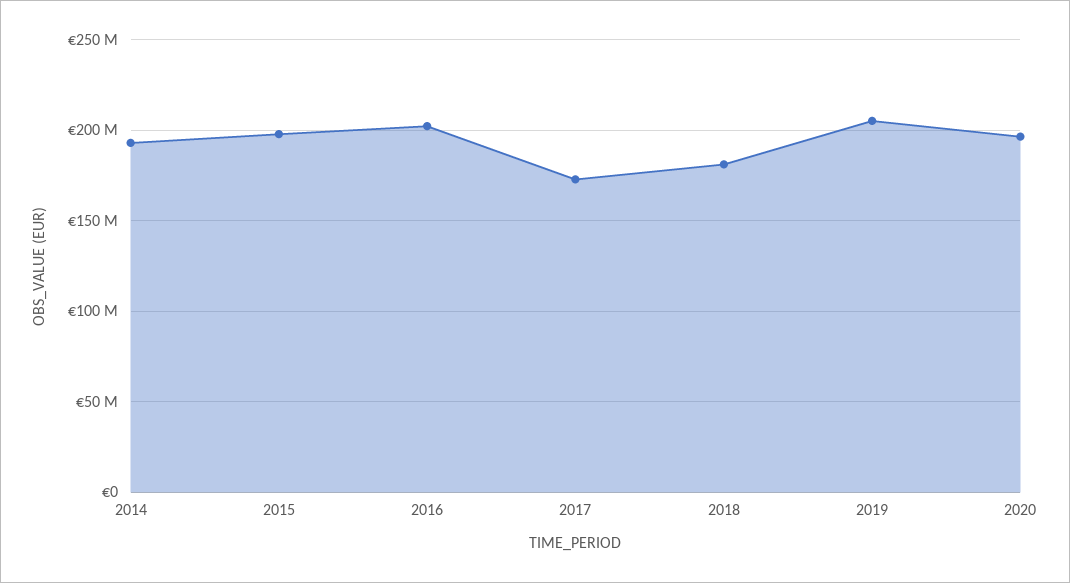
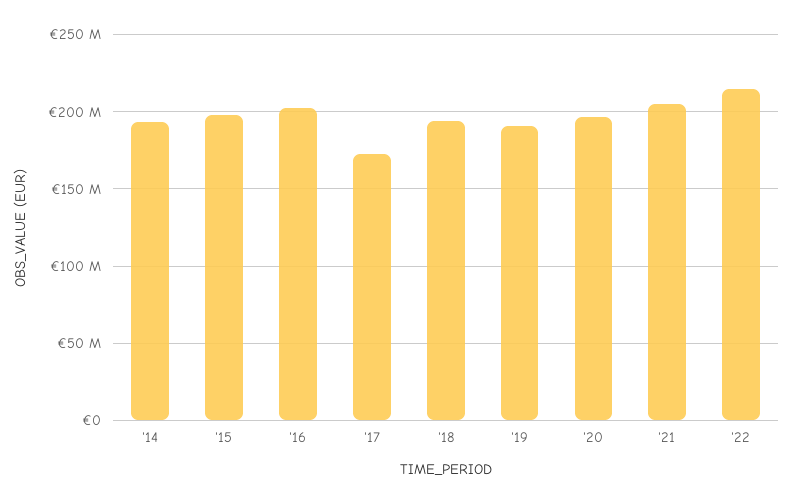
2018: 180000000 -> 195000000
2019: 205000000 -> 190000000
'21: none -> 205000000
'22: none -> 215000000

